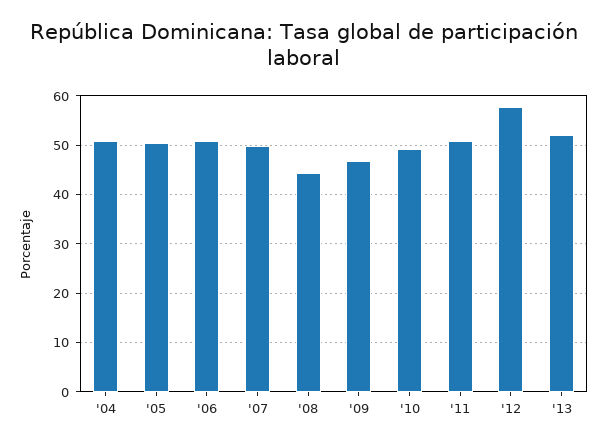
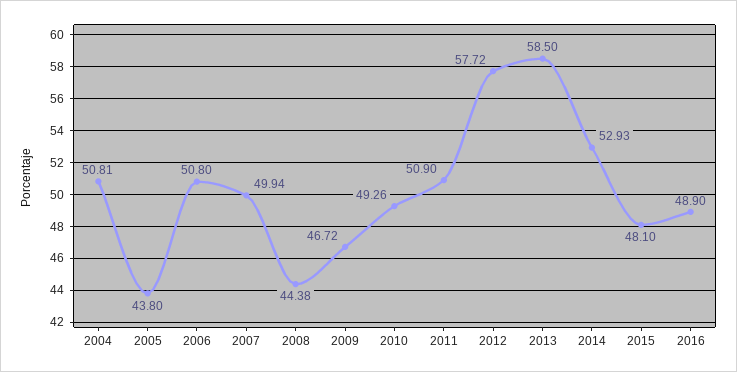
'05: 50 -> 43.8
'13: 52 -> 58.5
2014: none -> 52.93
2015: none -> 48.1
2016: none -> 48.9

